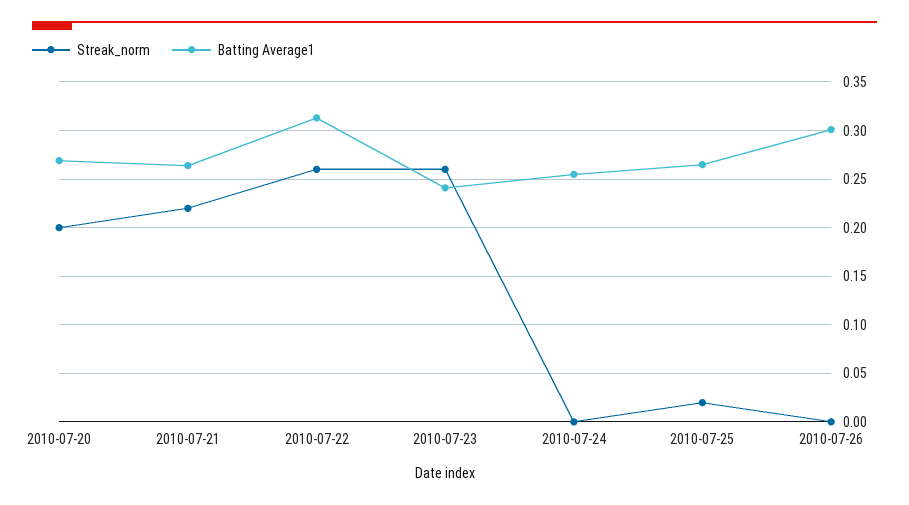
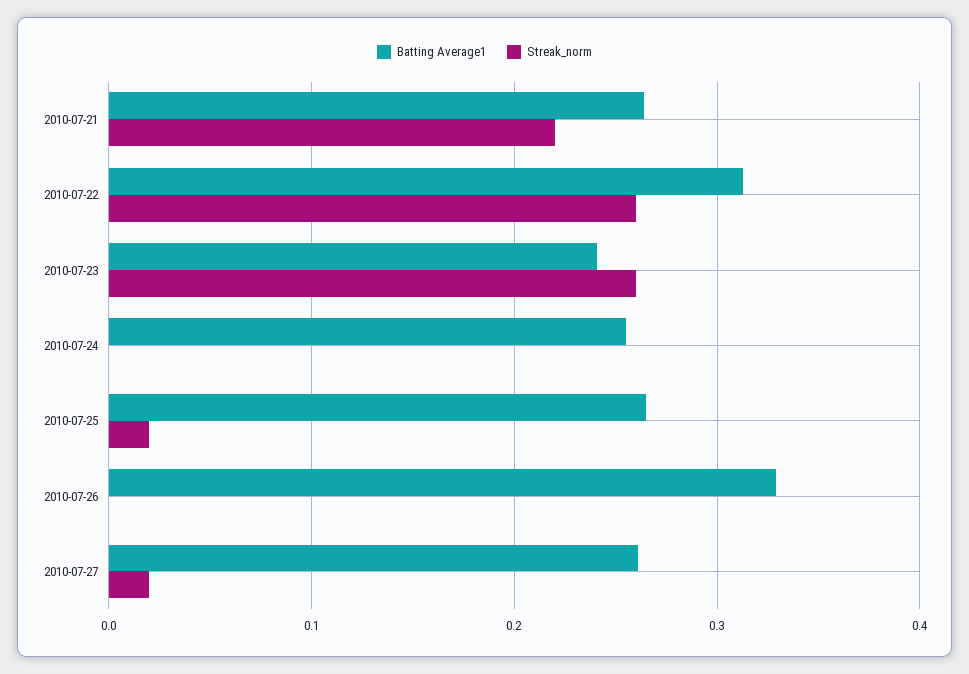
Streak_norm, 2010-07-20: 0.2 -> none
Batting Average1, 2010-07-20: 0.27 -> none
Batting Average1, 2010-07-26: 0.3 -> 0.33
Batting Average1, 2010-07-27: none -> 0.26
Streak_norm, 2010-07-27: none -> 0.02

